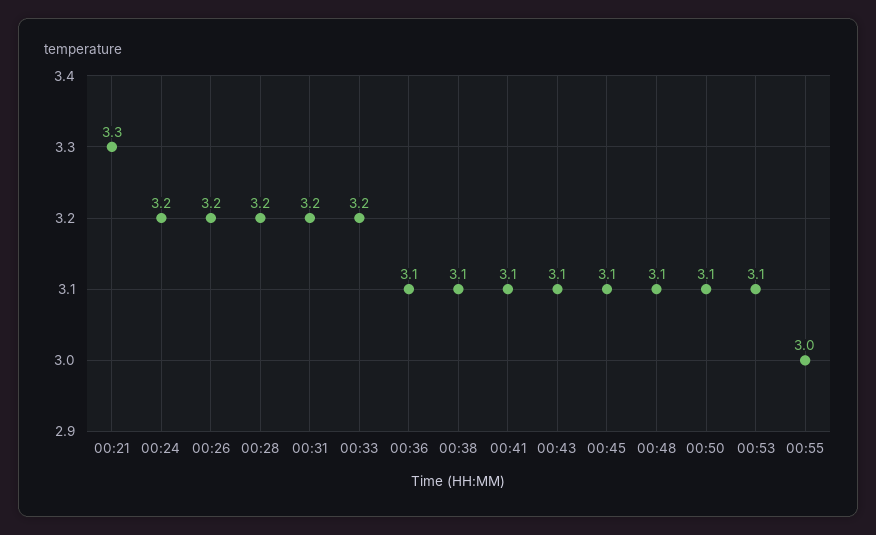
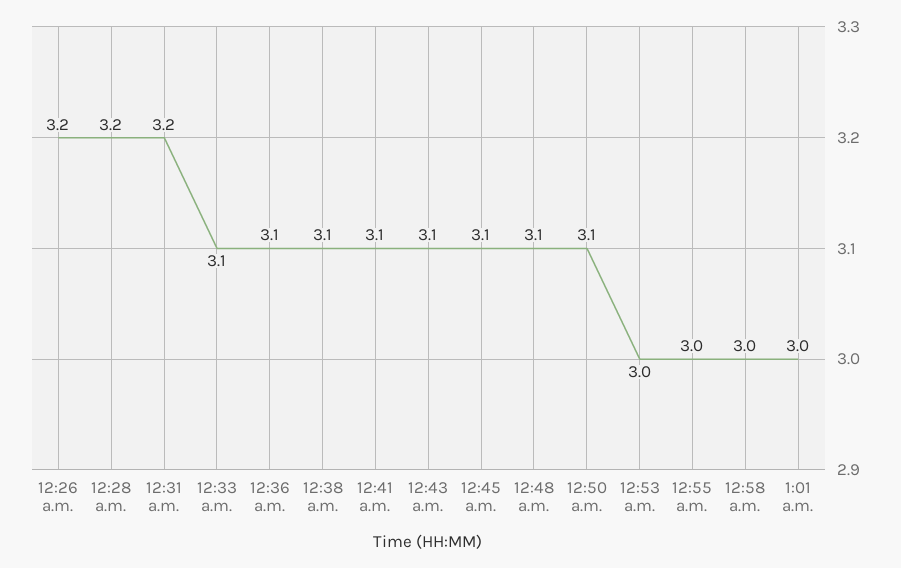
00:21: 3.3 -> none
00:24: 3.2 -> none
00:33: 3.2 -> 3.1
00:53: 3.1 -> 3
12:58 a.m.: none -> 3
1:01 a.m.: none -> 3

